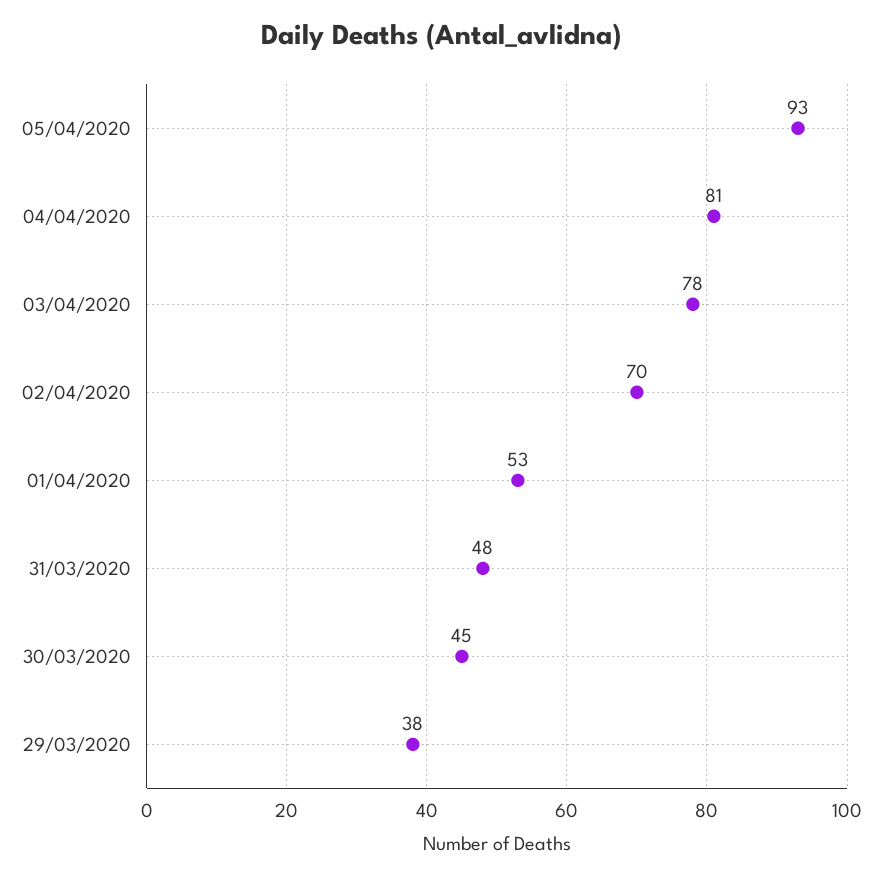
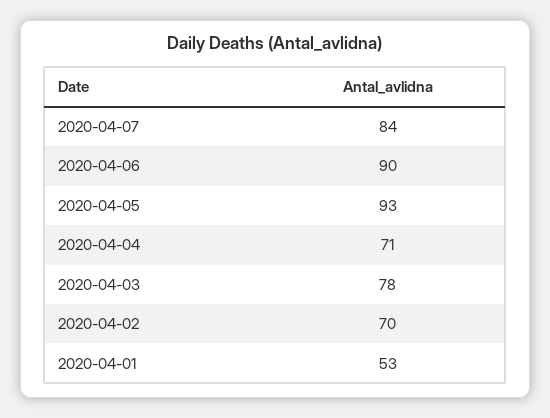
04/04/2020: 81 -> 71
31/03/2020: 48 -> none
30/03/2020: 45 -> none
29/03/2020: 38 -> none
2020-04-07: none -> 84
2020-04-06: none -> 90

